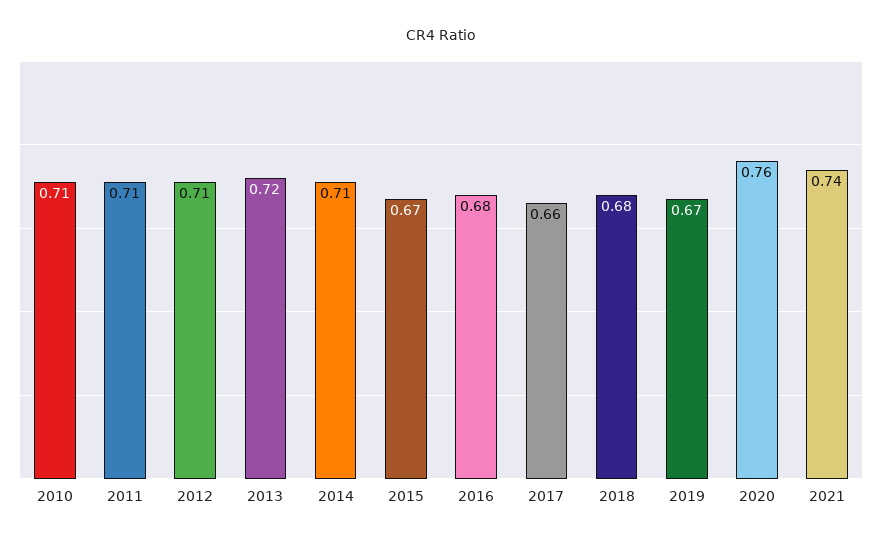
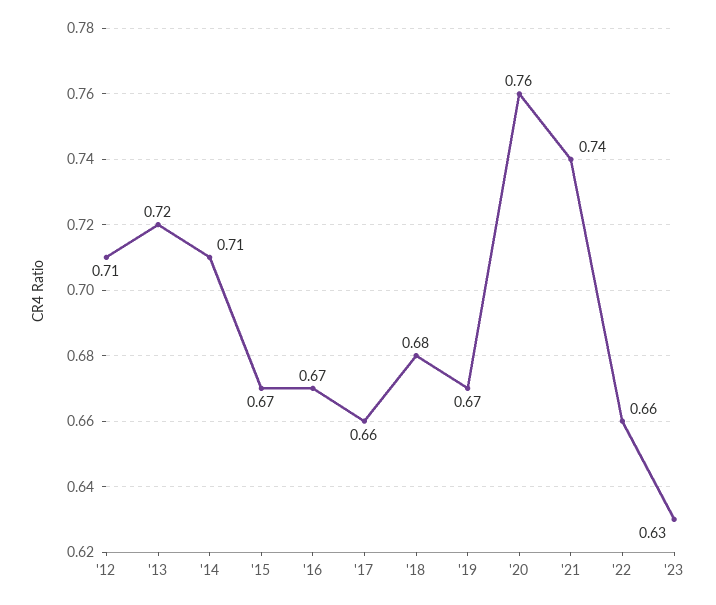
2010: 0.71 -> none
2011: 0.71 -> none
2016: 0.68 -> 0.67
'22: none -> 0.66
'23: none -> 0.63

